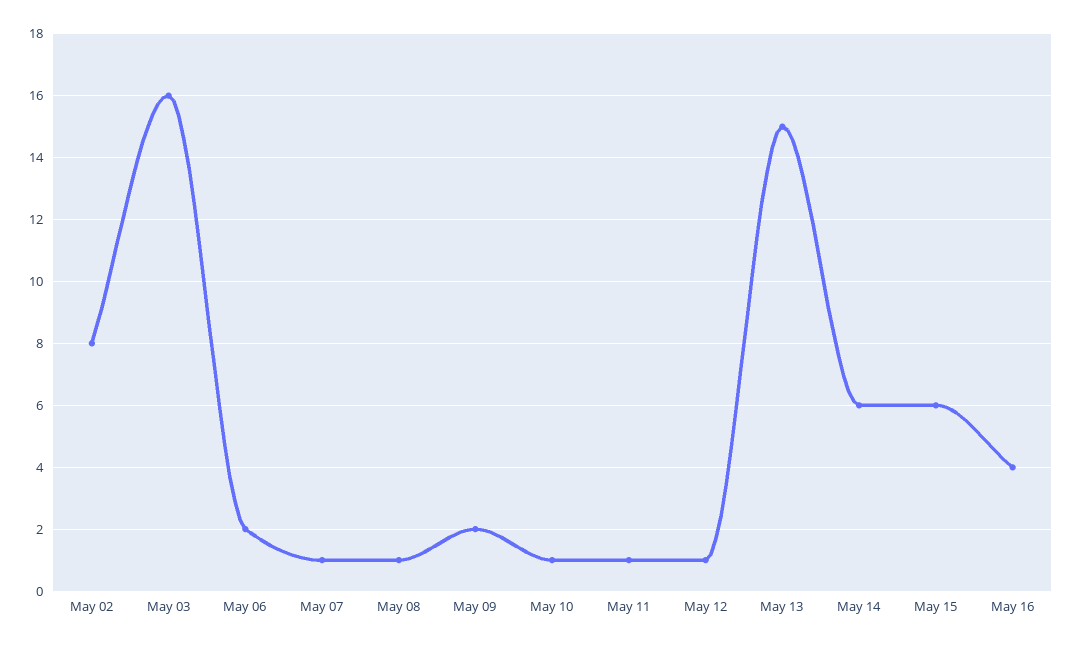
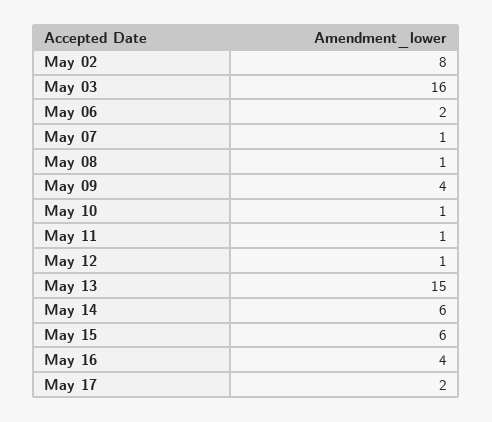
May 09: 2 -> 4
May 17: none -> 2

